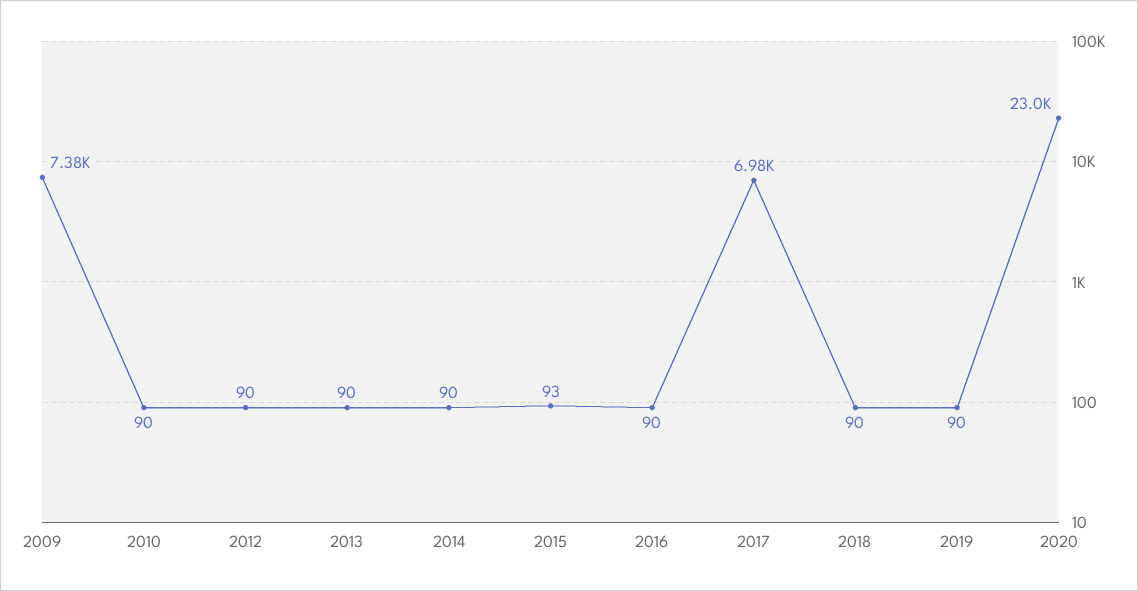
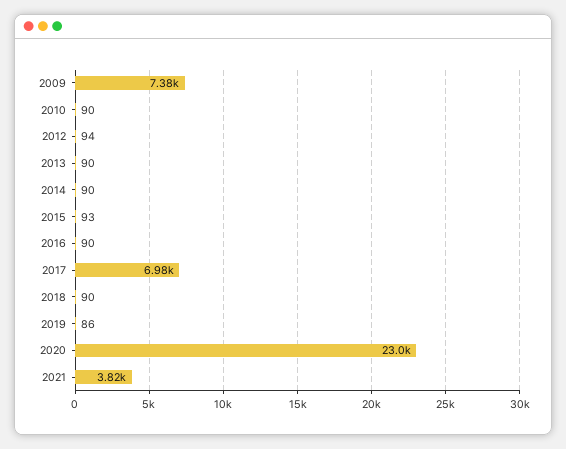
2012: 90 -> 94
2019: 90 -> 86
2021: none -> 3820

